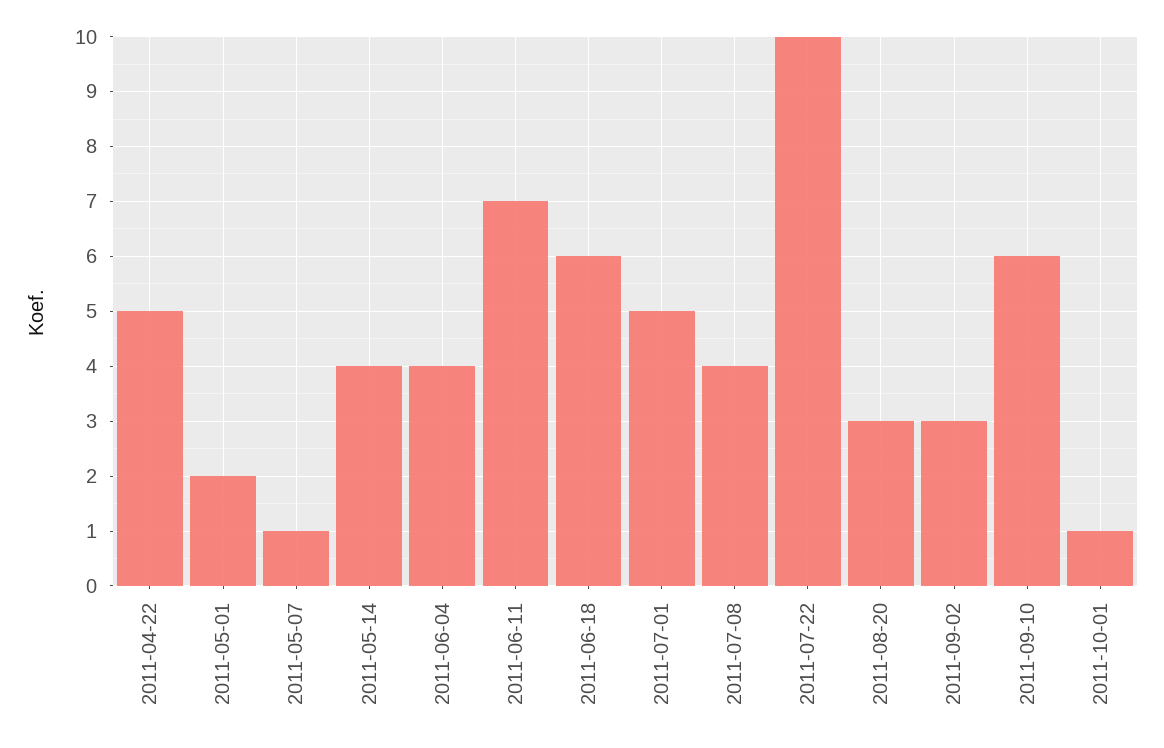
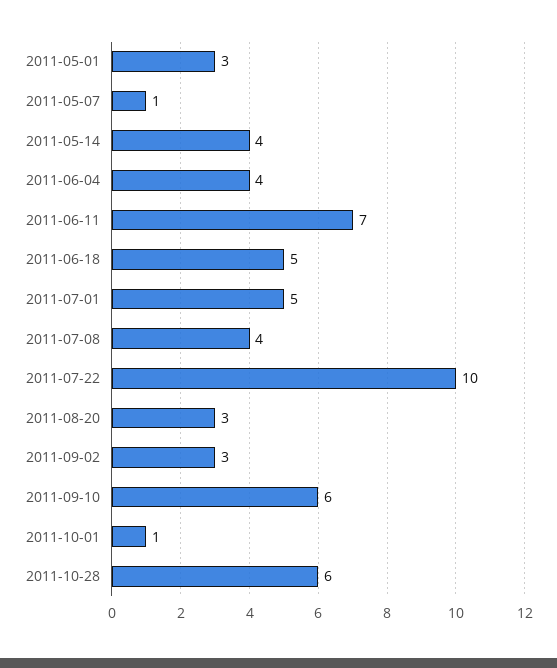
2011-04-22: 5 -> none
2011-05-01: 2 -> 3
2011-06-18: 6 -> 5
2011-10-28: none -> 6

